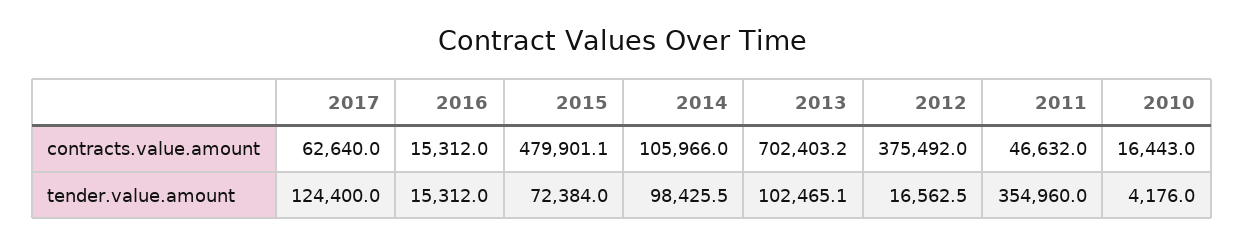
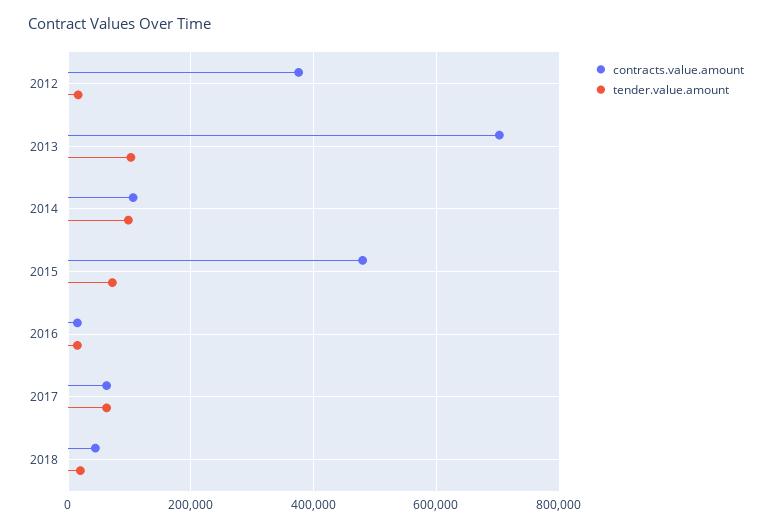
contracts.value.amount, 2011: 46632 -> none
contracts.value.amount, 2010: 16443 -> none
tender.value.amount, 2017: 124400 -> 60000
tender.value.amount, 2011: 354960 -> none
tender.value.amount, 2010: 4176 -> none
contracts.value.amount, 2018: none -> 40000
tender.value.amount, 2018: none -> 20000

